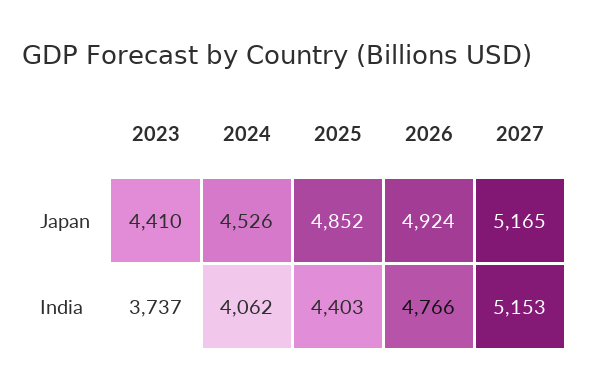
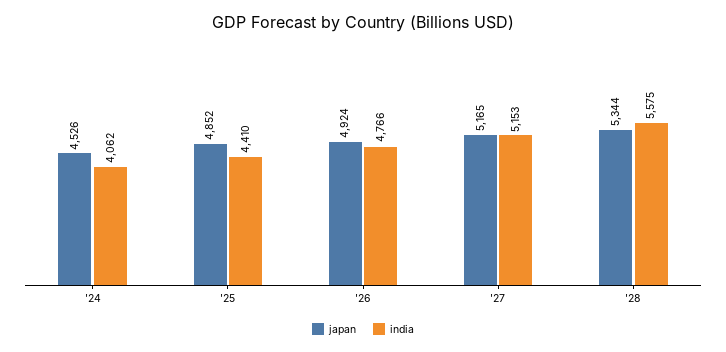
Japan, 2023: 4410 -> none
India, 2023: 3737 -> none
India, 2025: 4403 -> 4410
Japan, '28: none -> 5344
India, '28: none -> 5575

